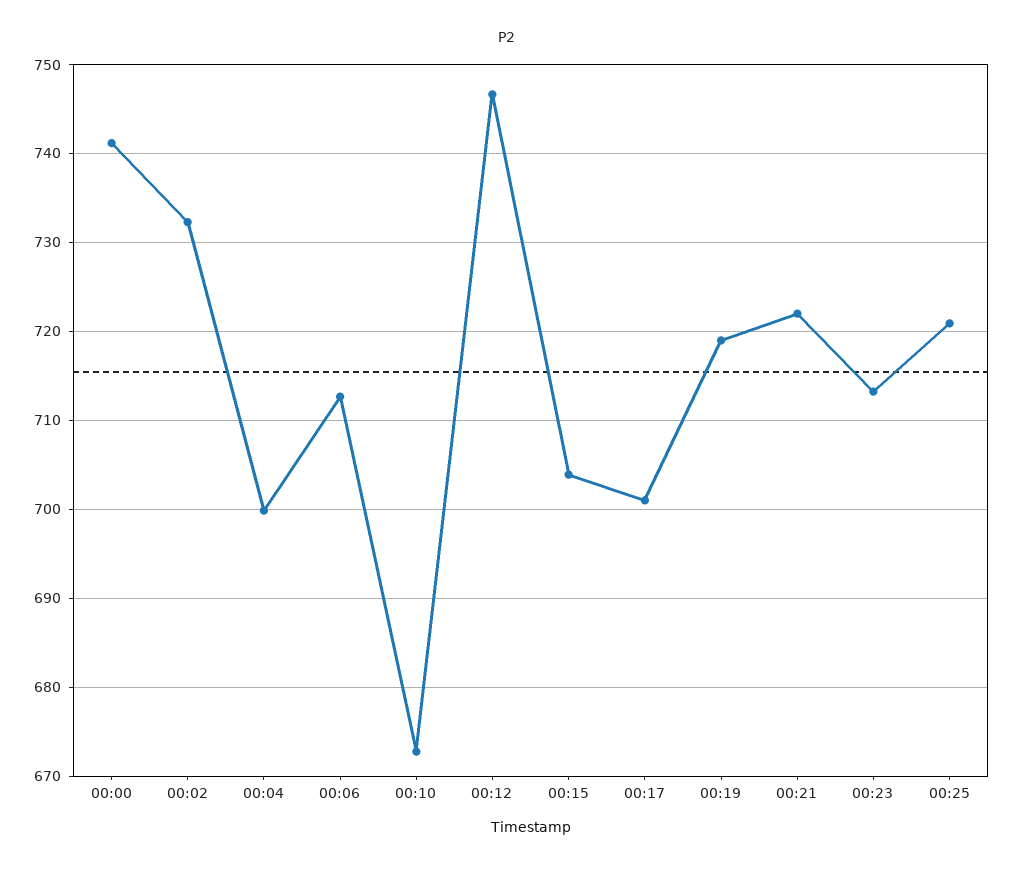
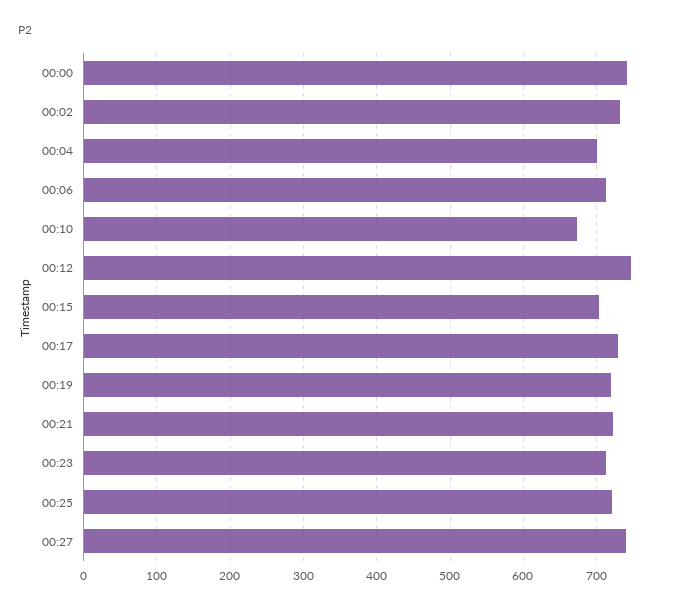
00:17: 701 -> 730
00:27: none -> 740

